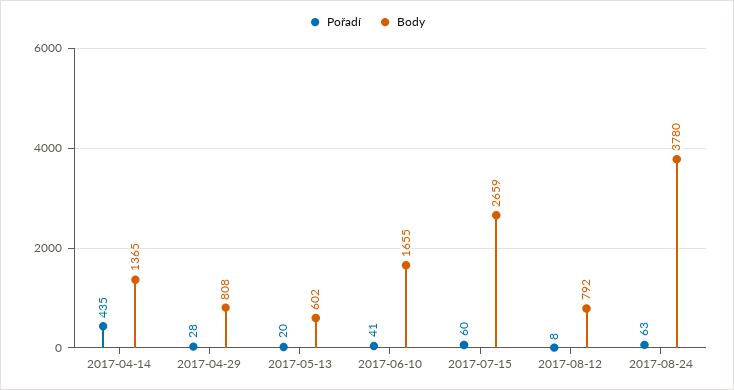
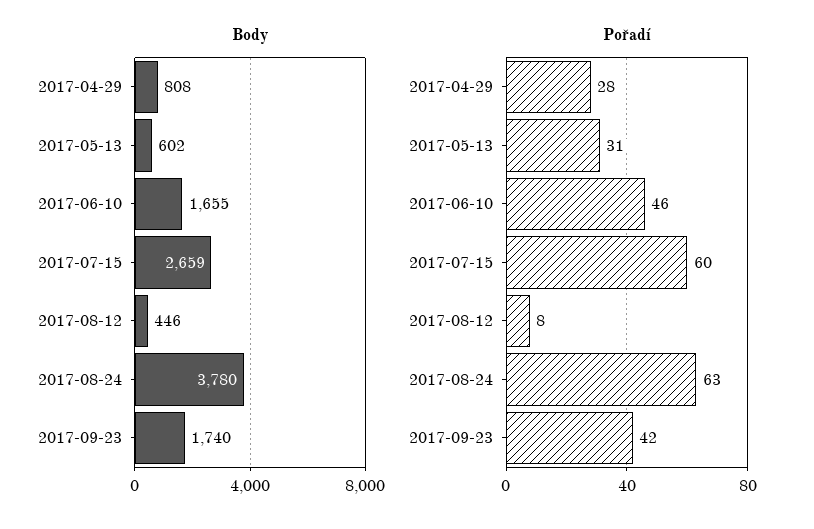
Pořadí, 2017-04-14: 435 -> none
Body, 2017-04-14: 1365 -> none
Pořadí, 2017-05-13: 20 -> 31
Pořadí, 2017-06-10: 41 -> 46
Body, 2017-08-12: 792 -> 446
Body, 2017-09-23: none -> 1740
Pořadí, 2017-09-23: none -> 42

